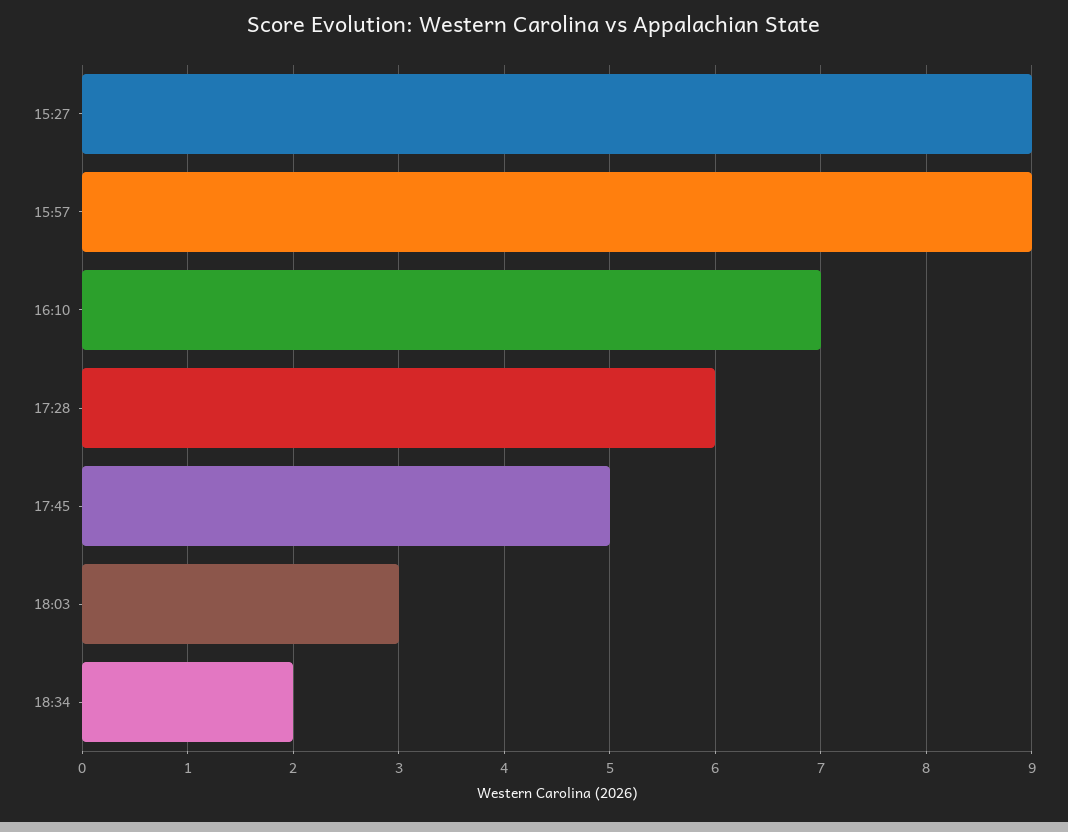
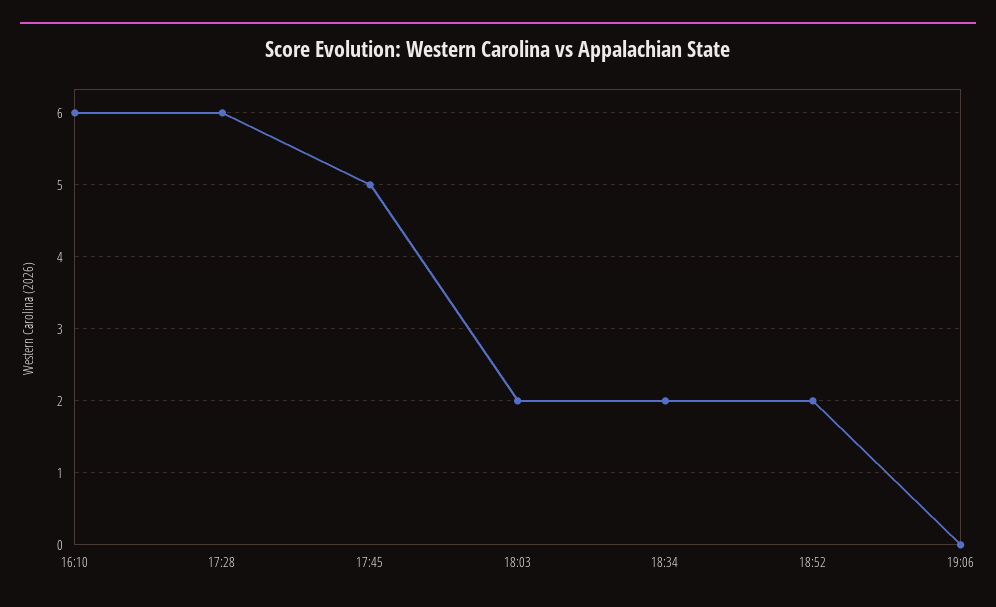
15:27: 9 -> none
15:57: 9 -> none
16:10: 7 -> 6
18:03: 3 -> 2
18:52: none -> 2
19:06: none -> 0

